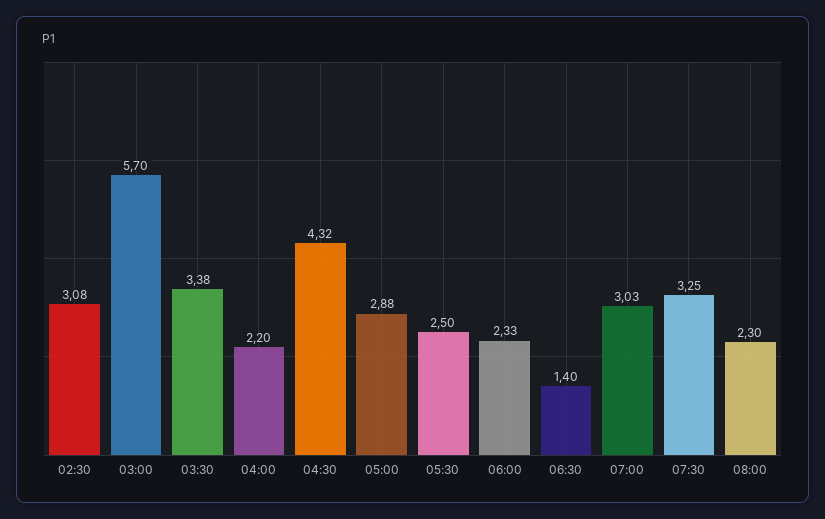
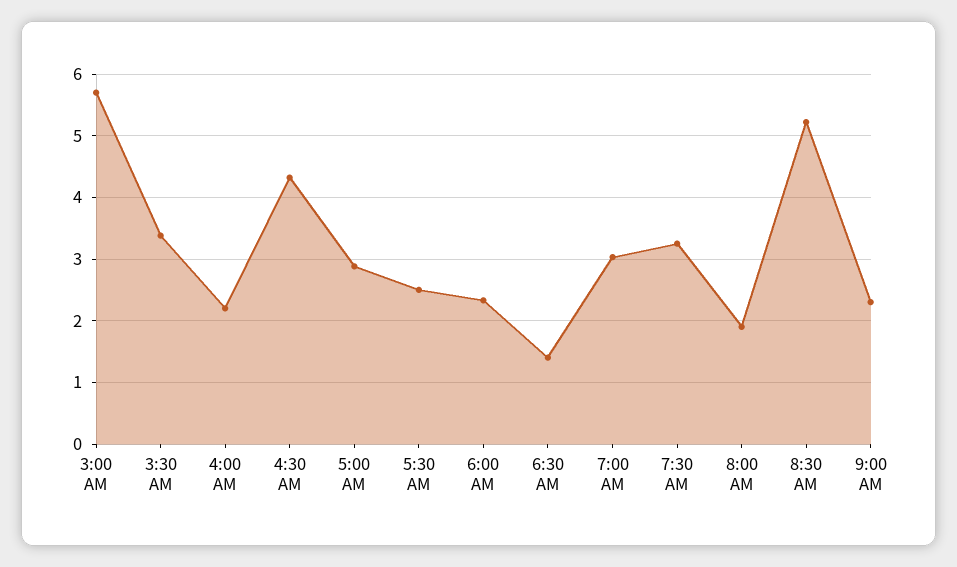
02:30: 3.08 -> none
08:00: 2.3 -> 1.9
8:30 AM: none -> 5.2
9:00 AM: none -> 2.3

